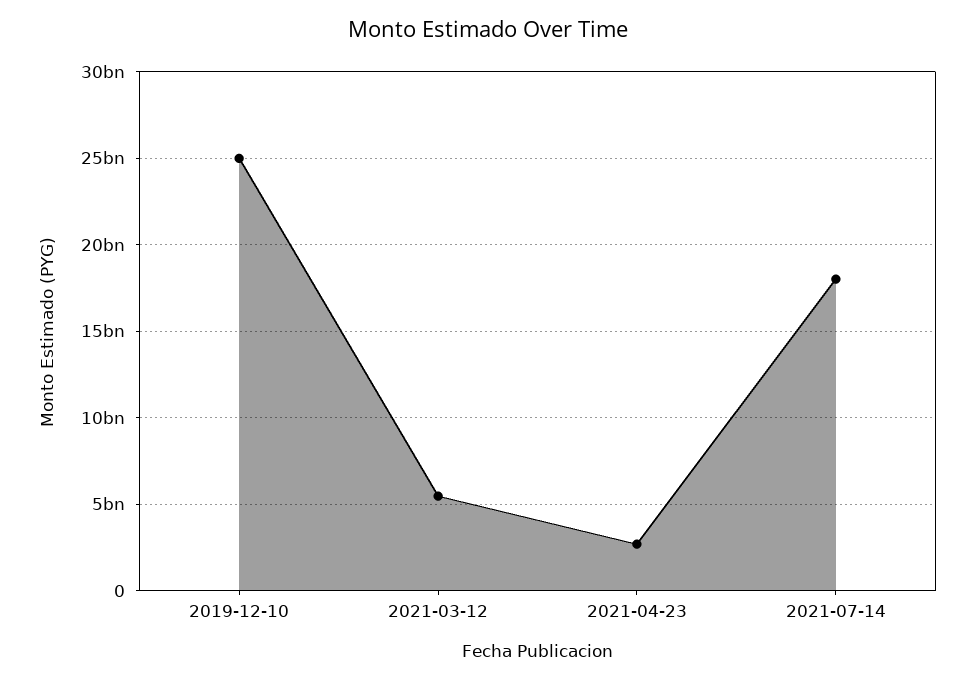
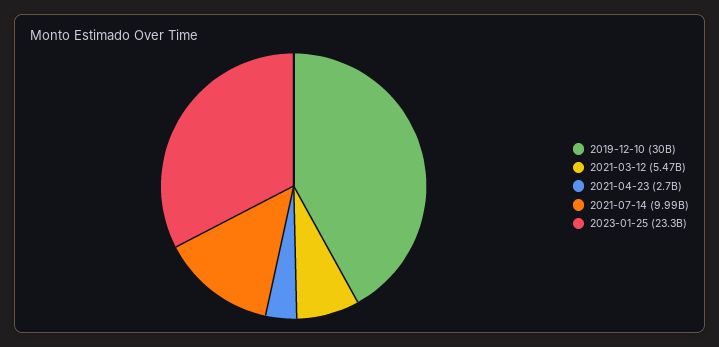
2019-12-10: 25000000000 -> 30000000000
2021-07-14: 18000000000 -> 9990000000
2023-01-25: none -> 23300000000

